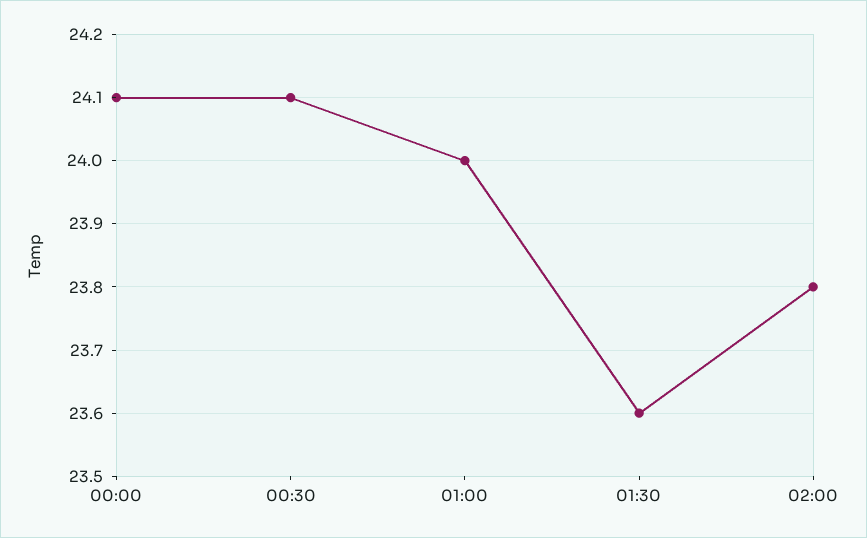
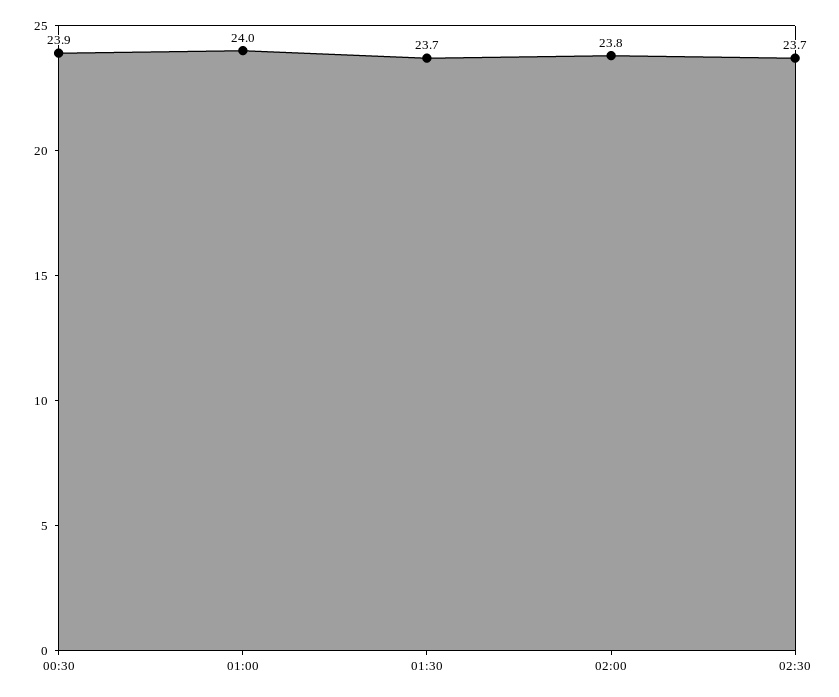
00:00: 24.1 -> none
00:30: 24.1 -> 23.9
01:30: 23.6 -> 23.7
02:30: none -> 23.7

